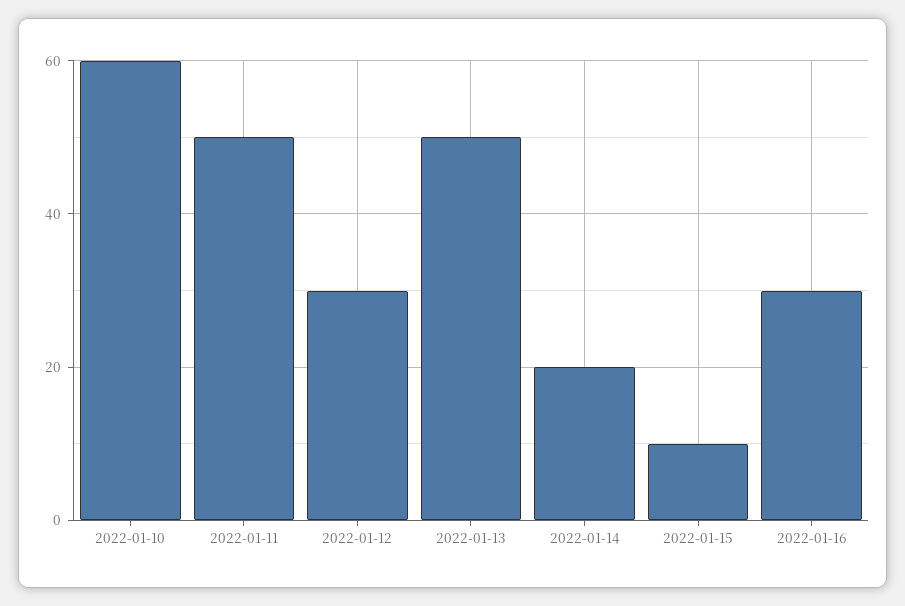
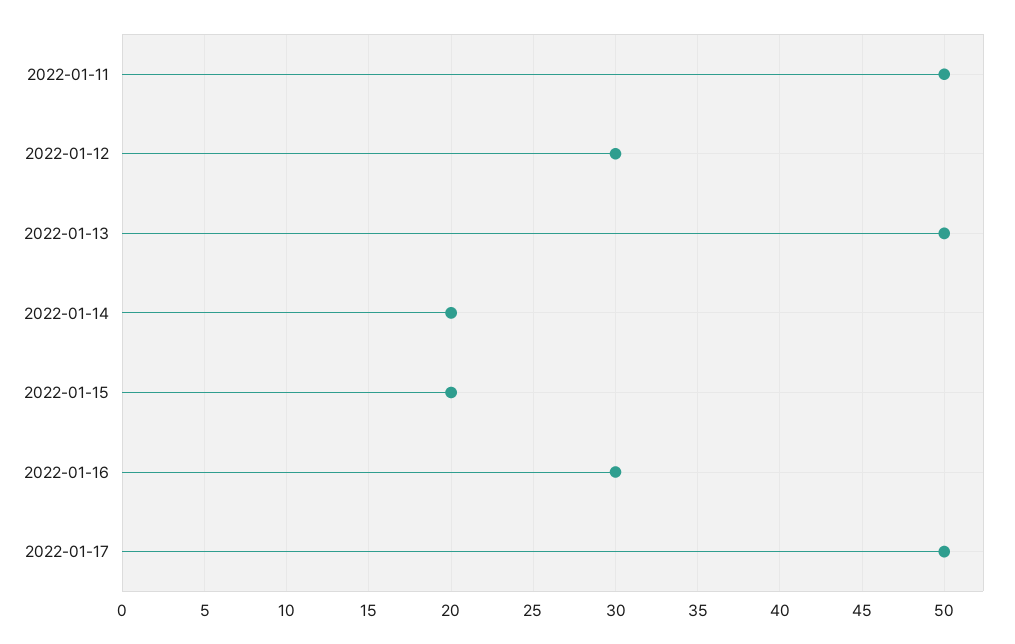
2022-01-10: 60 -> none
2022-01-15: 10 -> 20
2022-01-17: none -> 50

